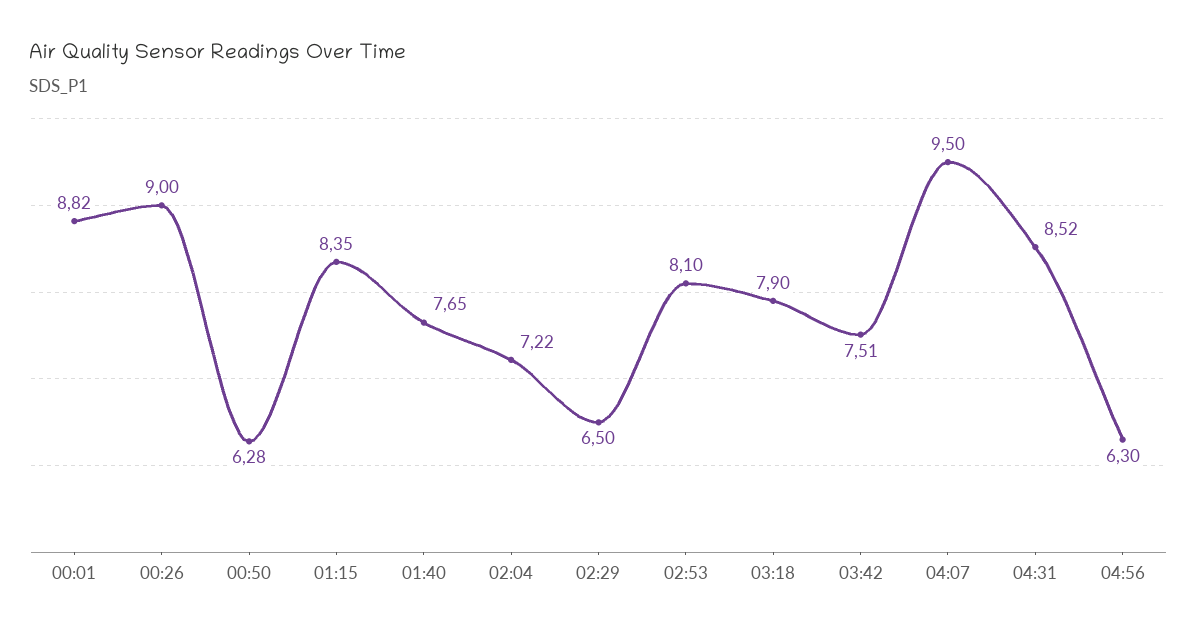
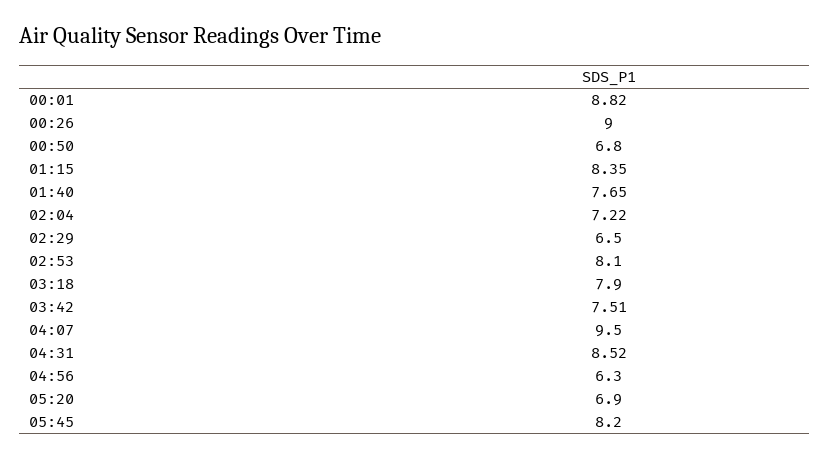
00:50: 6.28 -> 6.8
05:20: none -> 6.9
05:45: none -> 8.2

